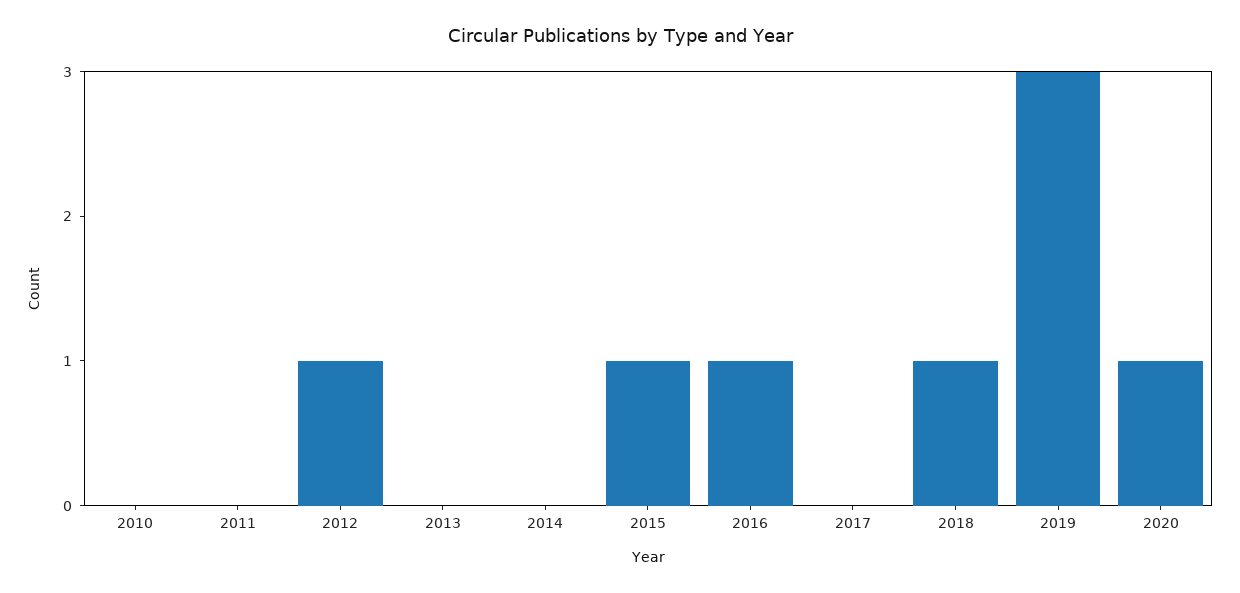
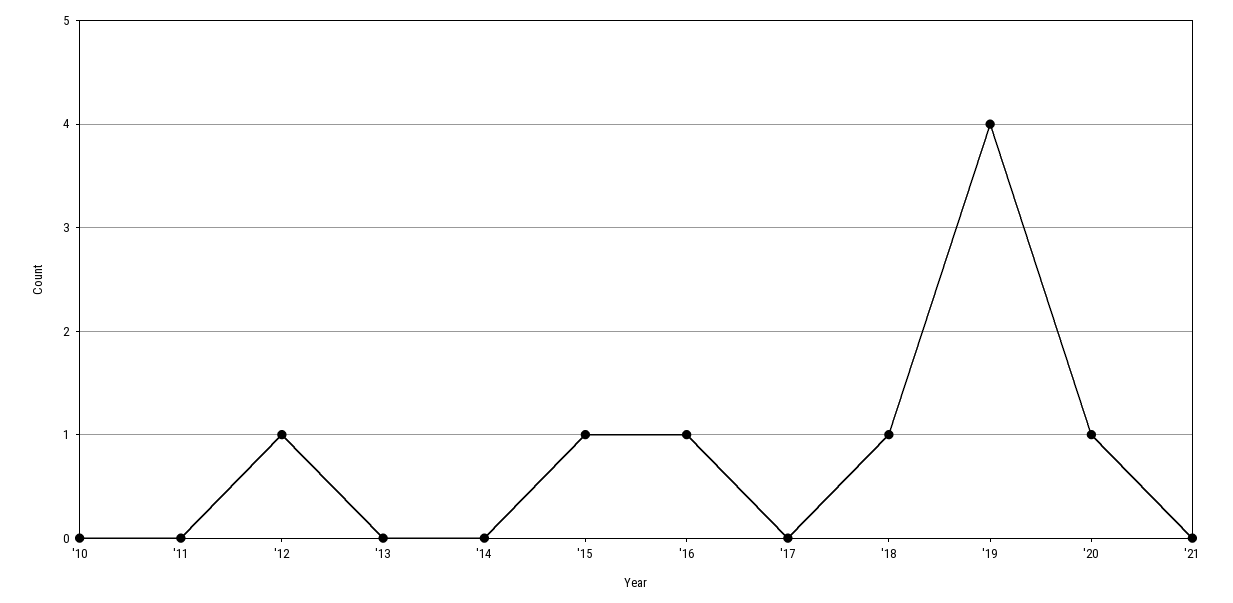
2019: 3 -> 4
'21: none -> 0

